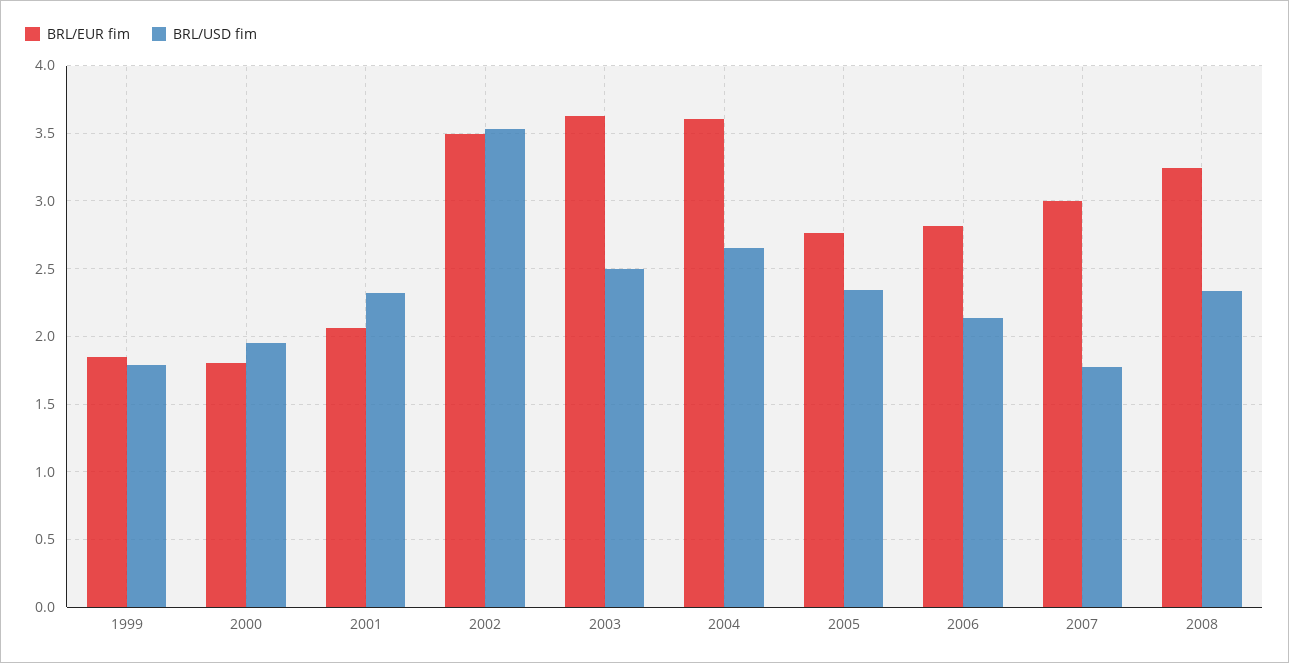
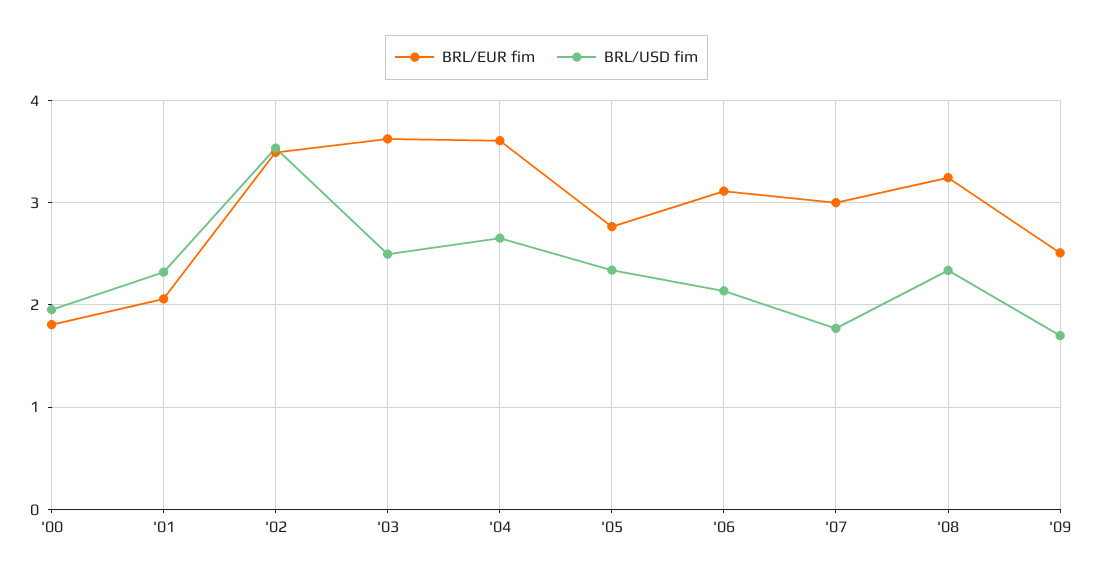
BRL/EUR fim, 1999: 1.85 -> none
BRL/USD fim, 1999: 1.8 -> none
BRL/EUR fim, 2006: 2.8 -> 3.1
BRL/EUR fim, '09: none -> 2.5
BRL/USD fim, '09: none -> 1.7

